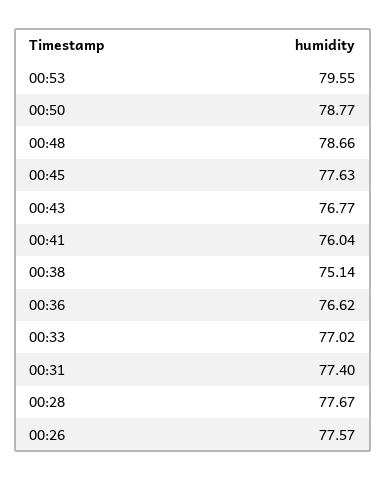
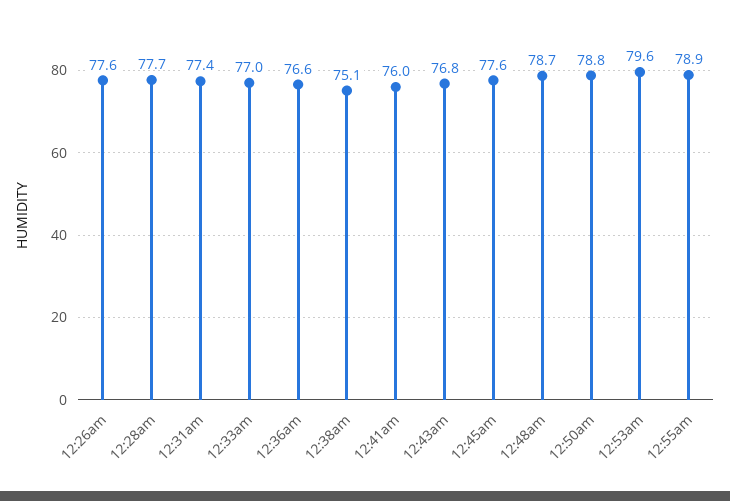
12:55am: none -> 78.9

